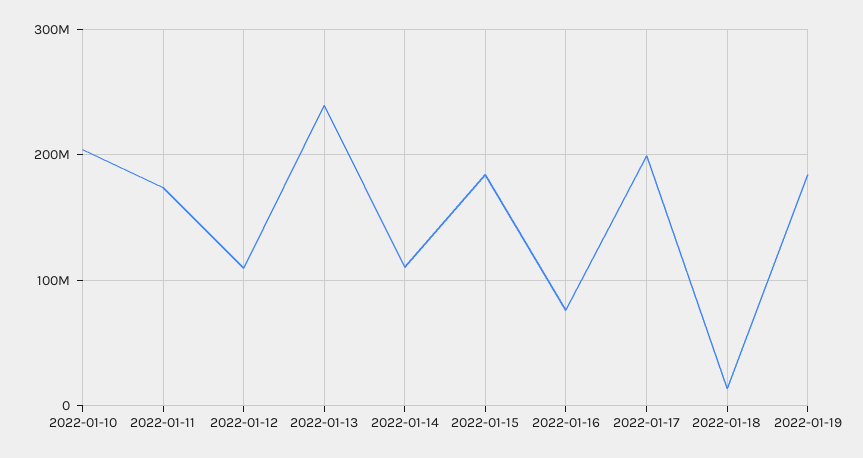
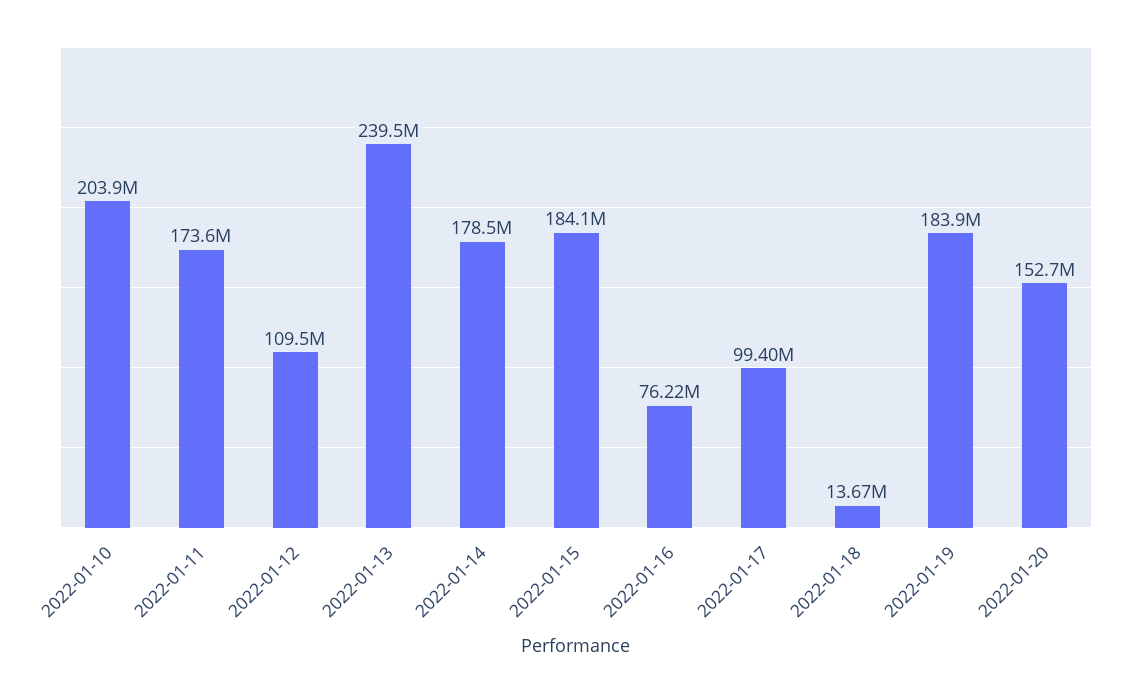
2022-01-14: 110000000 -> 178500000
2022-01-17: 200000000 -> 99400000
2022-01-20: none -> 152700000

